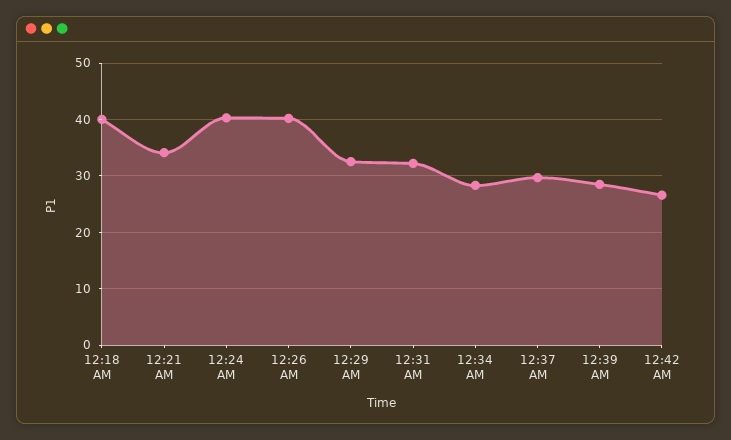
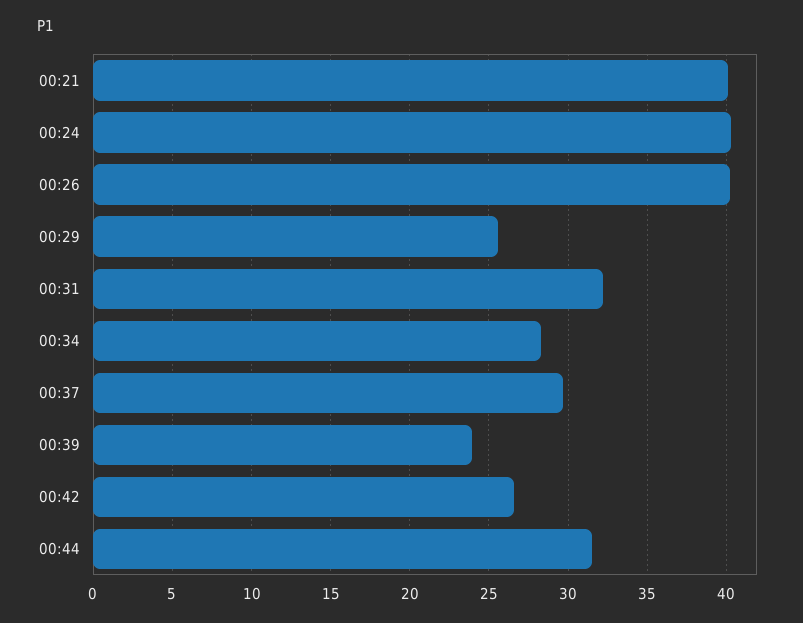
12:18 AM: 40 -> none
12:21 AM: 34 -> 40
12:29 AM: 32 -> 25.5
12:39 AM: 28 -> 24
00:44: none -> 31.5

